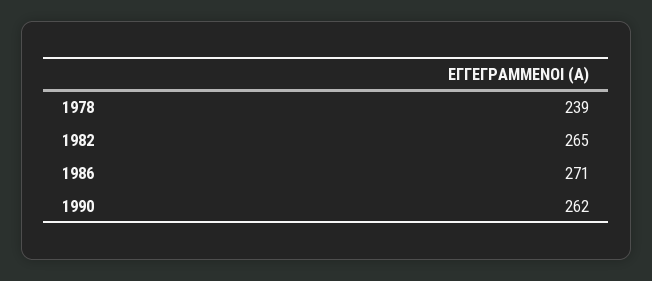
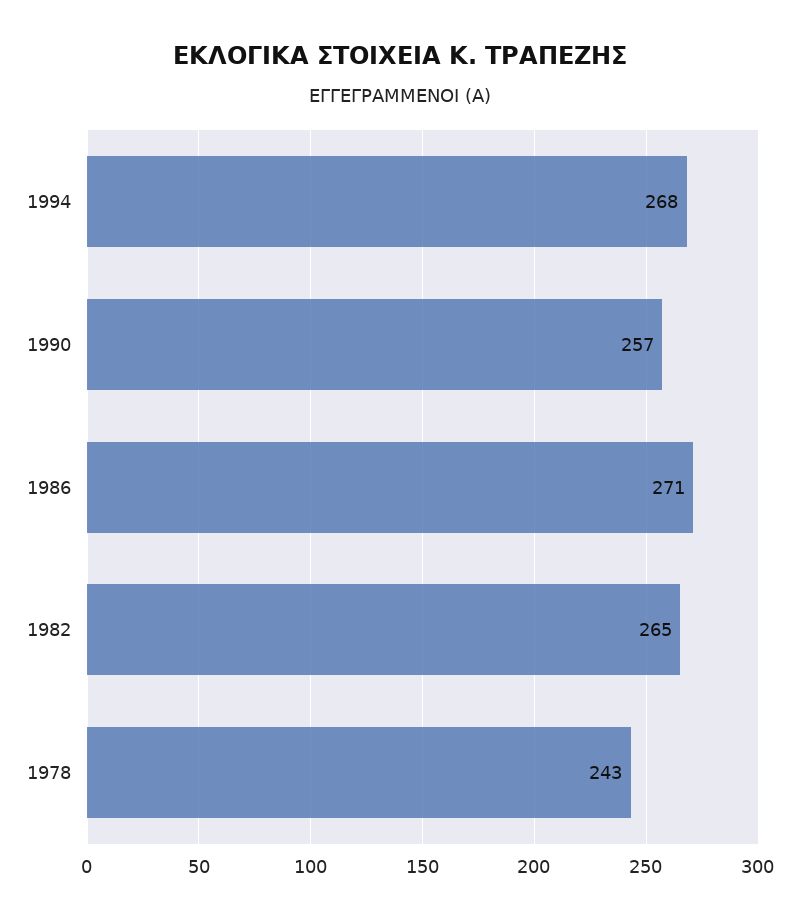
1978: 239 -> 243
1990: 262 -> 257
1994: none -> 268

